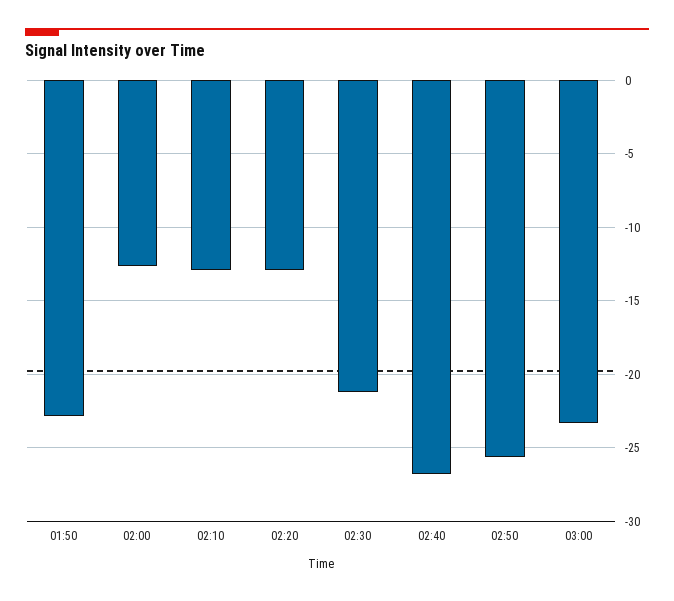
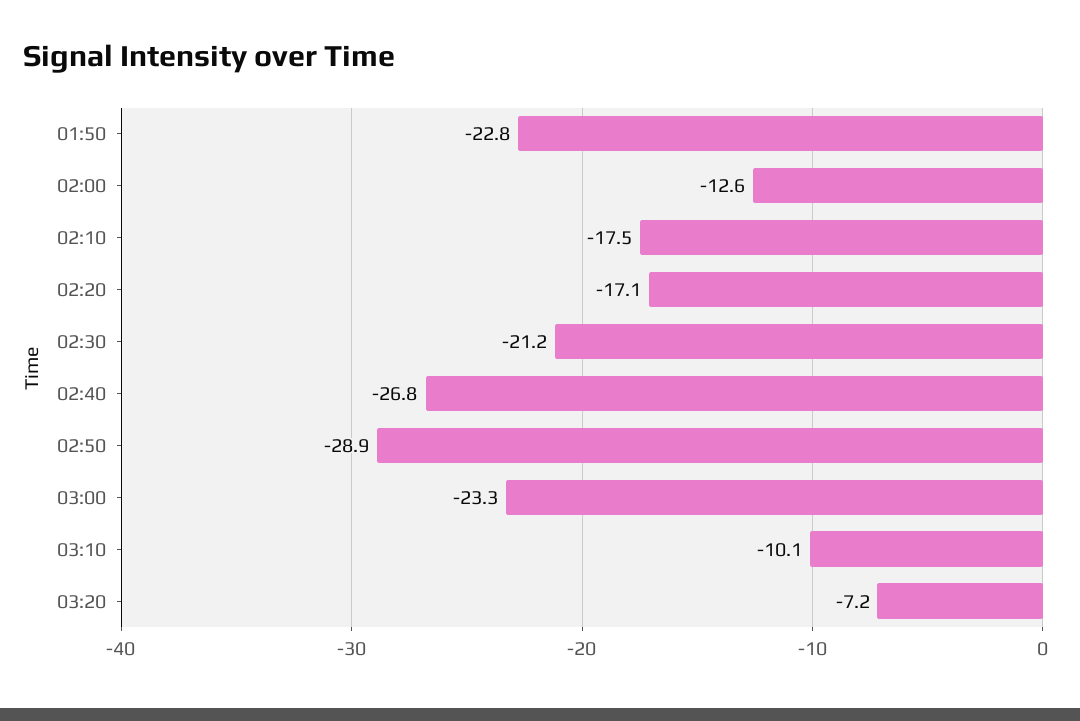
02:10: -13 -> -17.5
02:20: -13 -> -17.1
02:50: -25.5 -> -28.9
03:10: none -> -10.1
03:20: none -> -7.2

